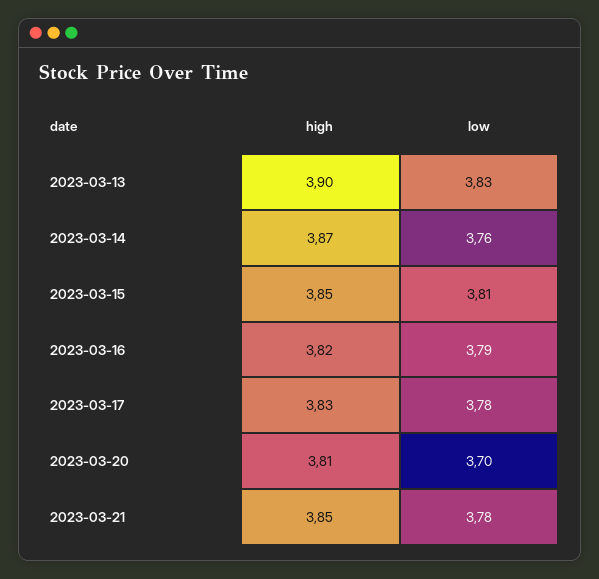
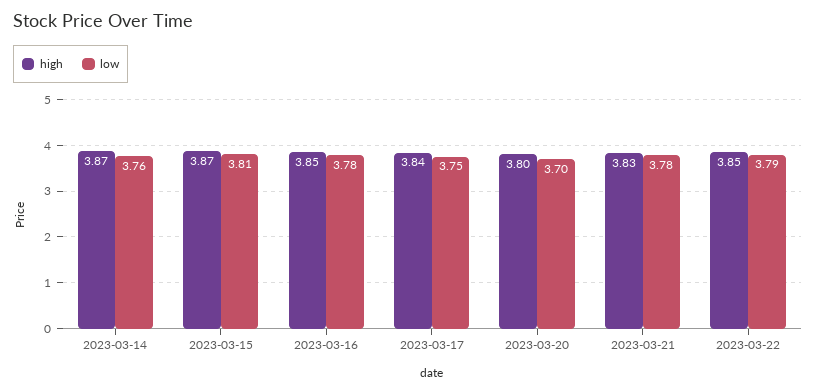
high, 2023-03-13: 3.9 -> none
low, 2023-03-13: 3.83 -> none
high, 2023-03-15: 3.85 -> 3.87
high, 2023-03-16: 3.82 -> 3.85
low, 2023-03-16: 3.79 -> 3.78
high, 2023-03-17: 3.83 -> 3.84
low, 2023-03-17: 3.78 -> 3.75
high, 2023-03-20: 3.81 -> 3.8
high, 2023-03-21: 3.85 -> 3.83
high, 2023-03-22: none -> 3.85
low, 2023-03-22: none -> 3.79

